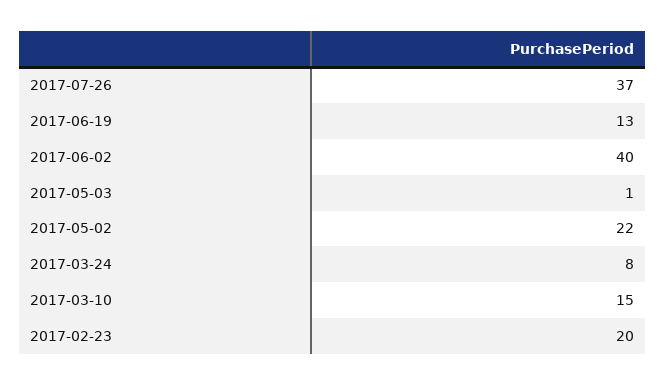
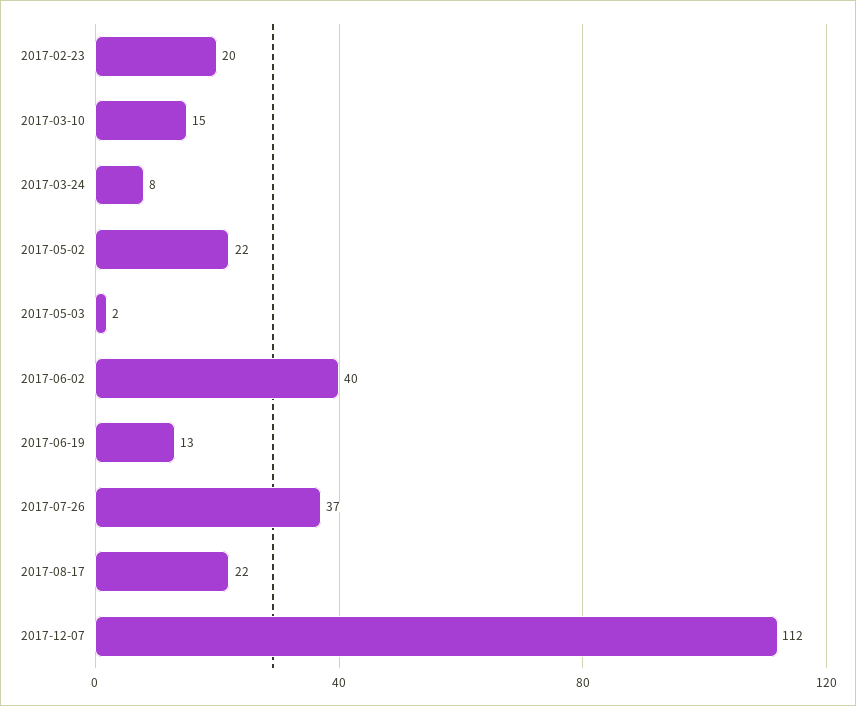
2017-05-03: 1 -> 2
2017-08-17: none -> 22
2017-12-07: none -> 112

